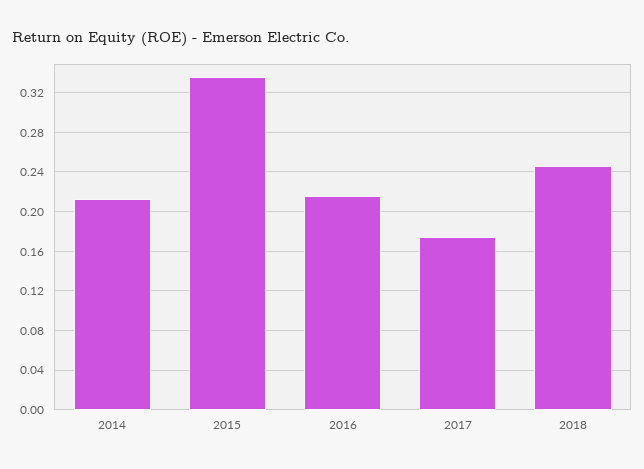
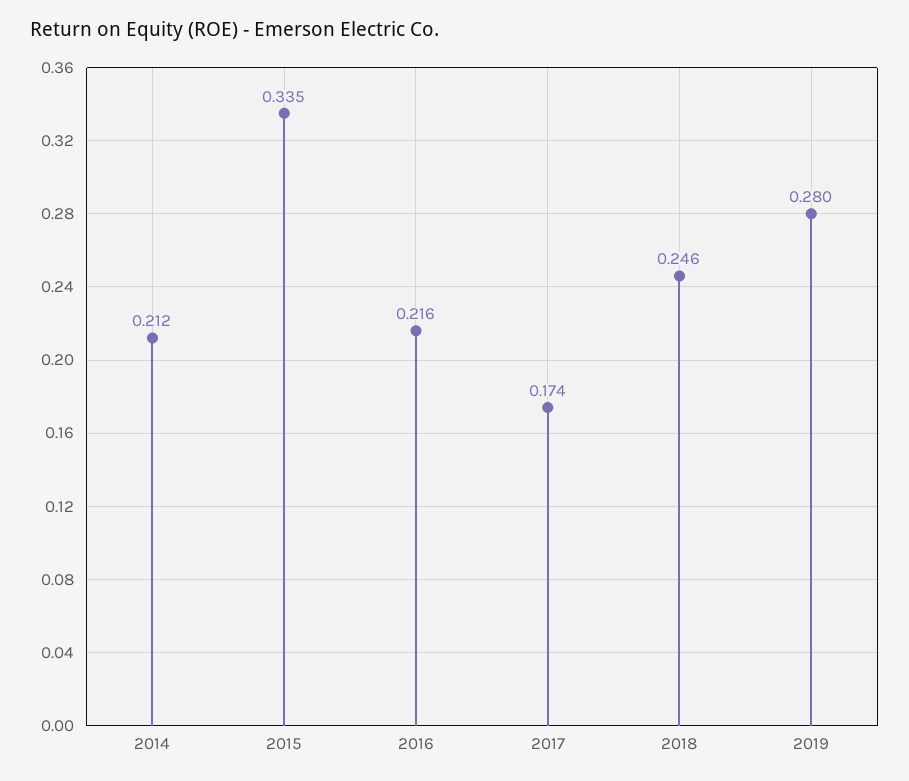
2019: none -> 0.28

